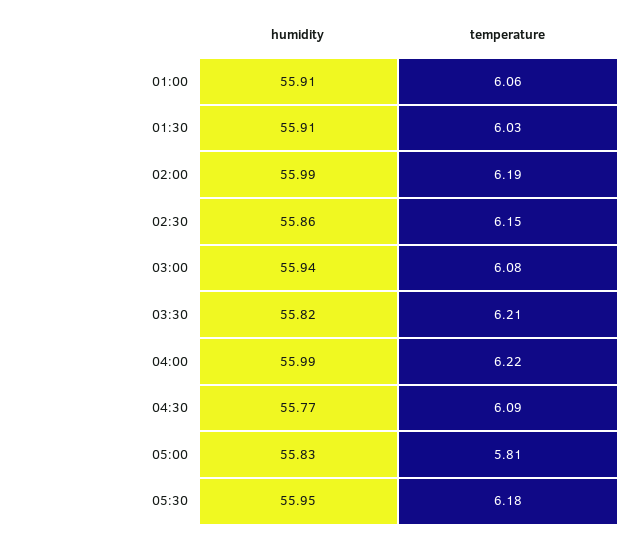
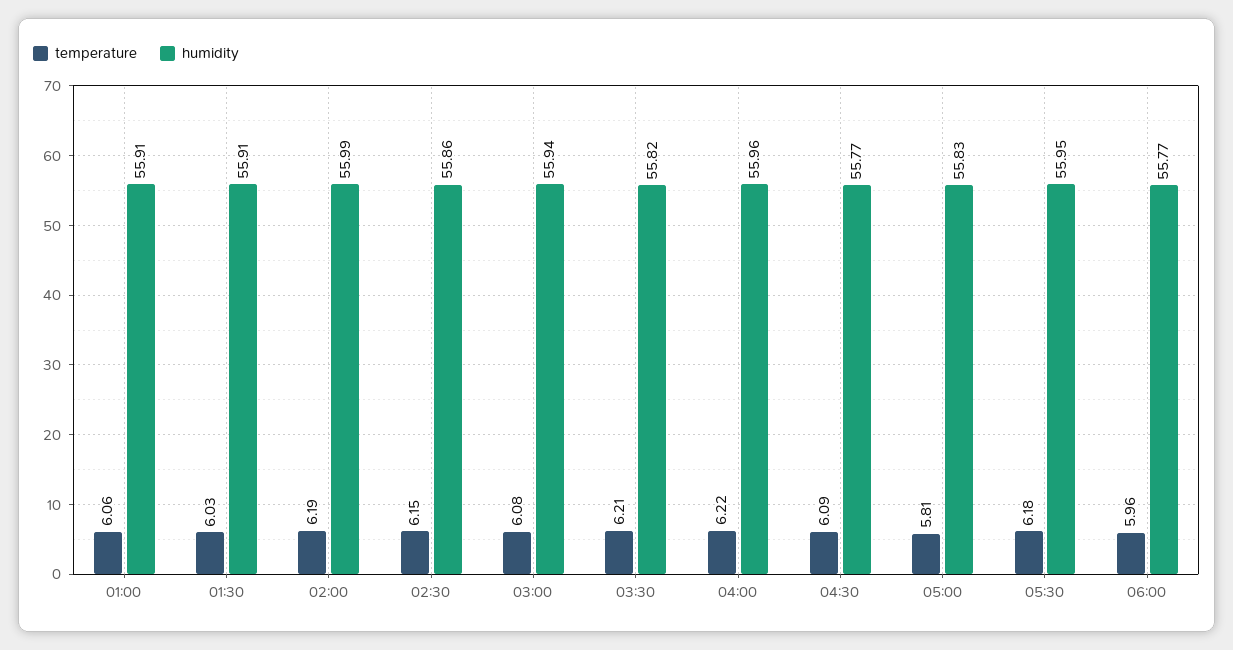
humidity, 04:00: 55.99 -> 55.96
temperature, 06:00: none -> 5.96
humidity, 06:00: none -> 55.77

